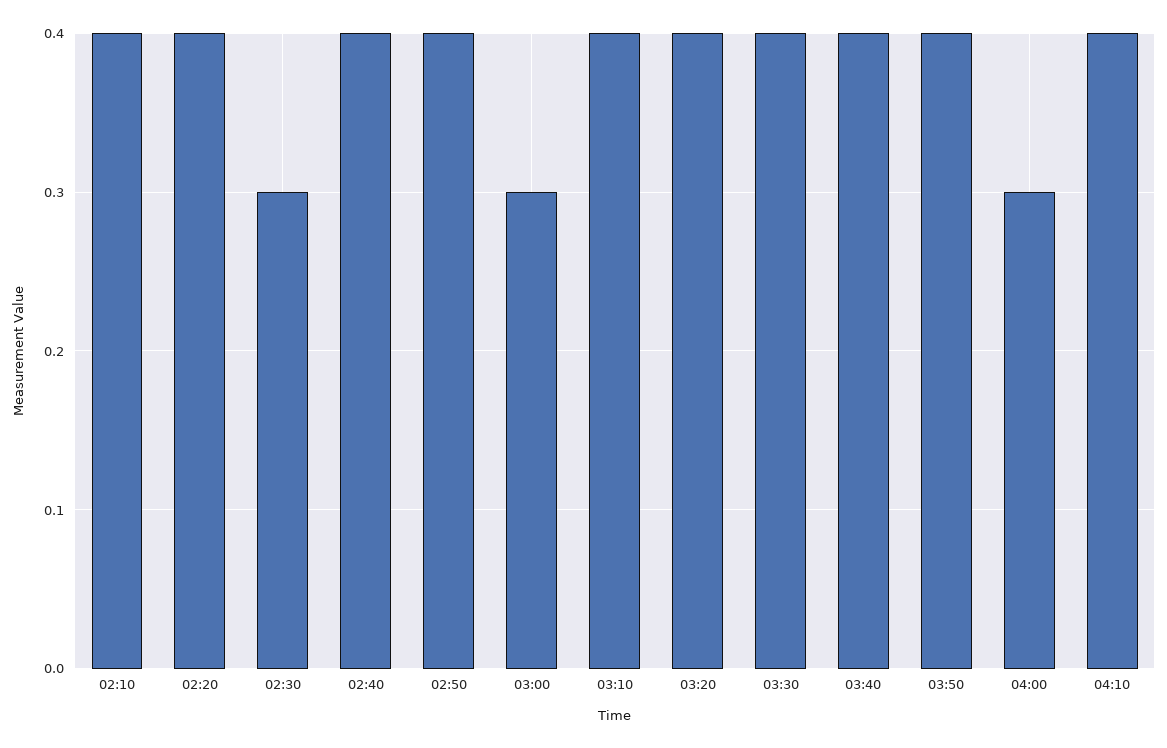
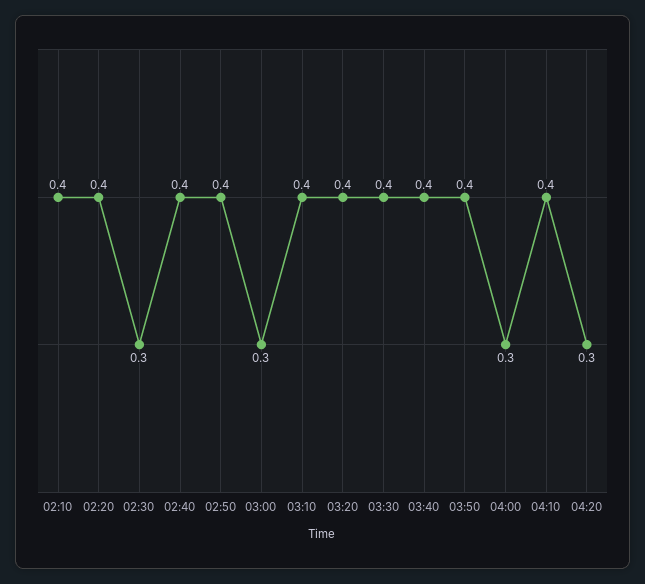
04:20: none -> 0.3

